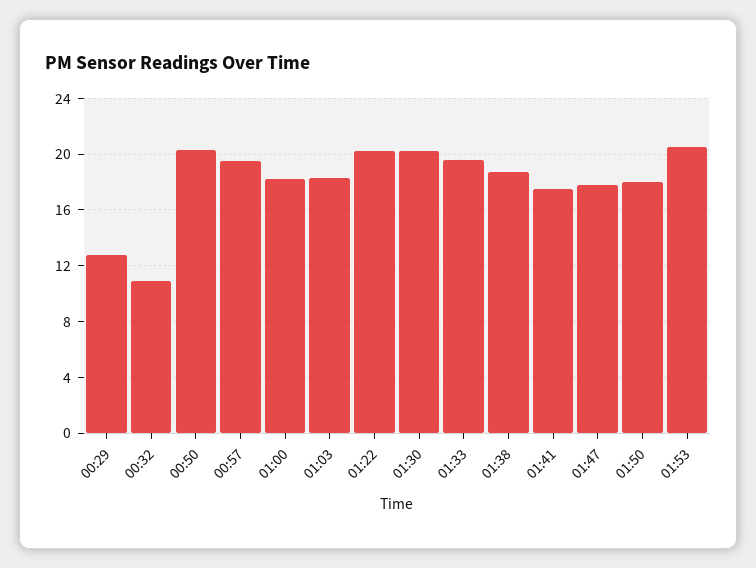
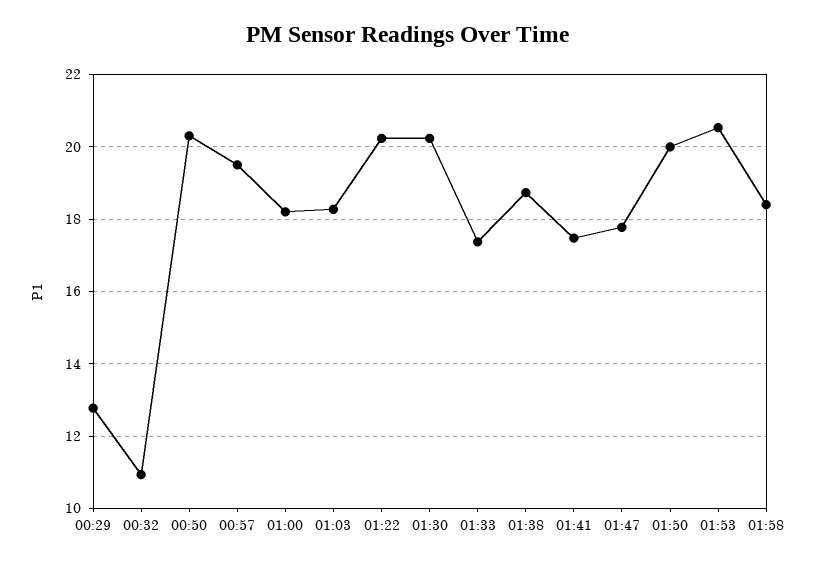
01:33: 19.5 -> 17.4
01:50: 18 -> 20
01:58: none -> 18.4

